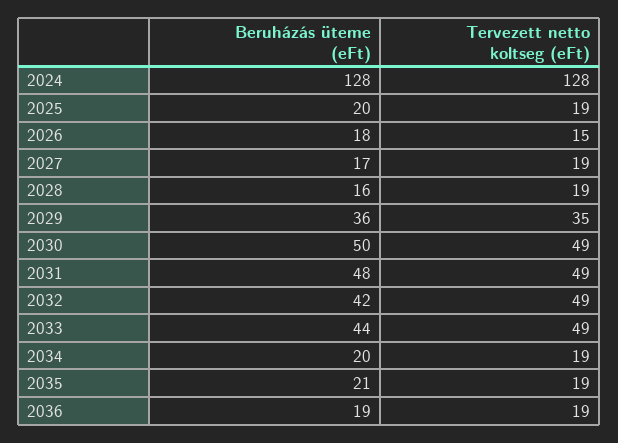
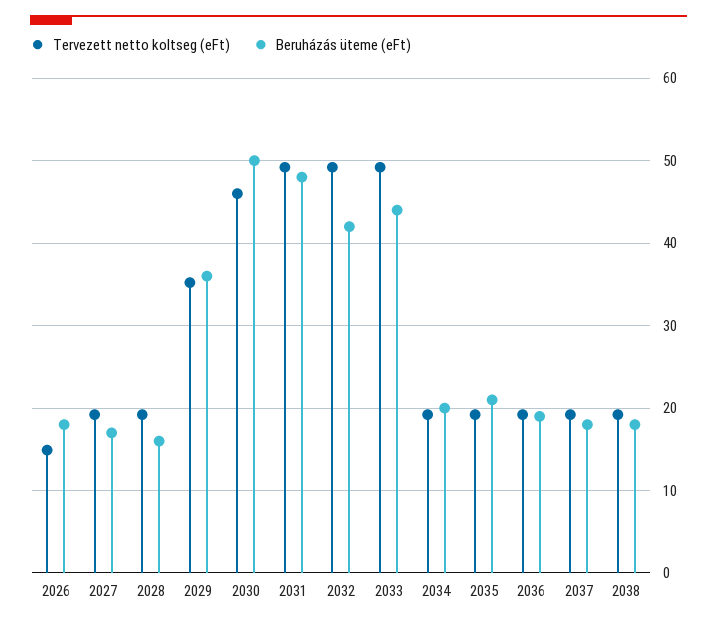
Beruházás üteme (eFt), 2024: 128 -> none
Tervezett netto koltseg (eFt), 2024: 128 -> none
Beruházás üteme (eFt), 2025: 20 -> none
Tervezett netto koltseg (eFt), 2025: 19 -> none
Tervezett netto koltseg (eFt), 2030: 49 -> 46
Tervezett netto koltseg (eFt), 2037: none -> 19
Beruházás üteme (eFt), 2037: none -> 18
Tervezett netto koltseg (eFt), 2038: none -> 19
Beruházás üteme (eFt), 2038: none -> 18

